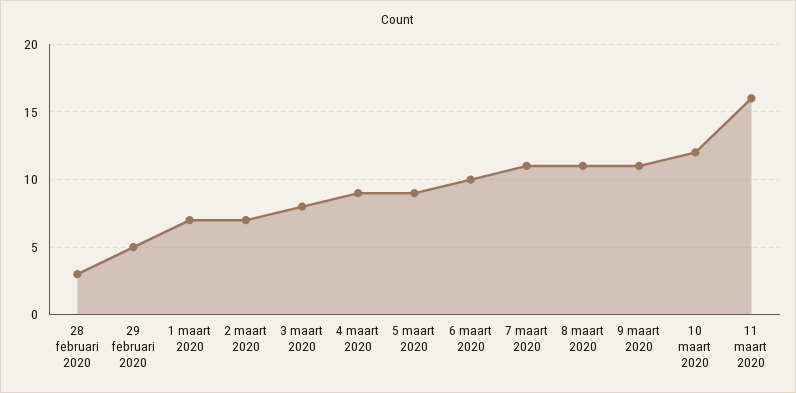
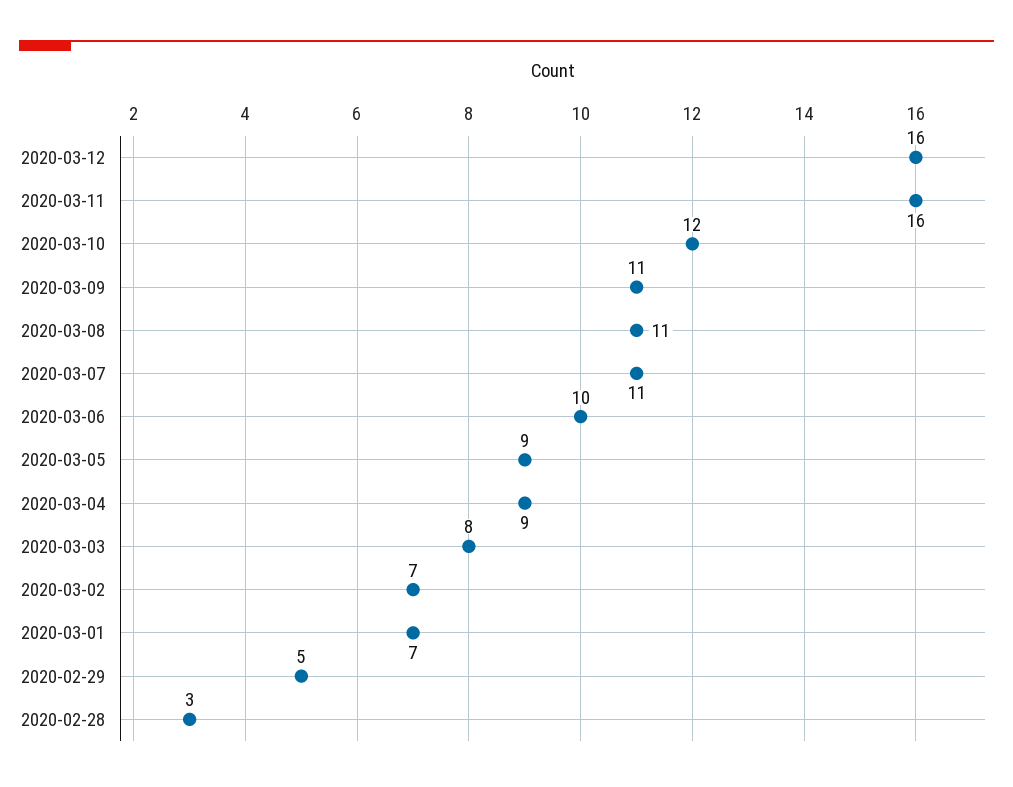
2020-03-12: none -> 16

